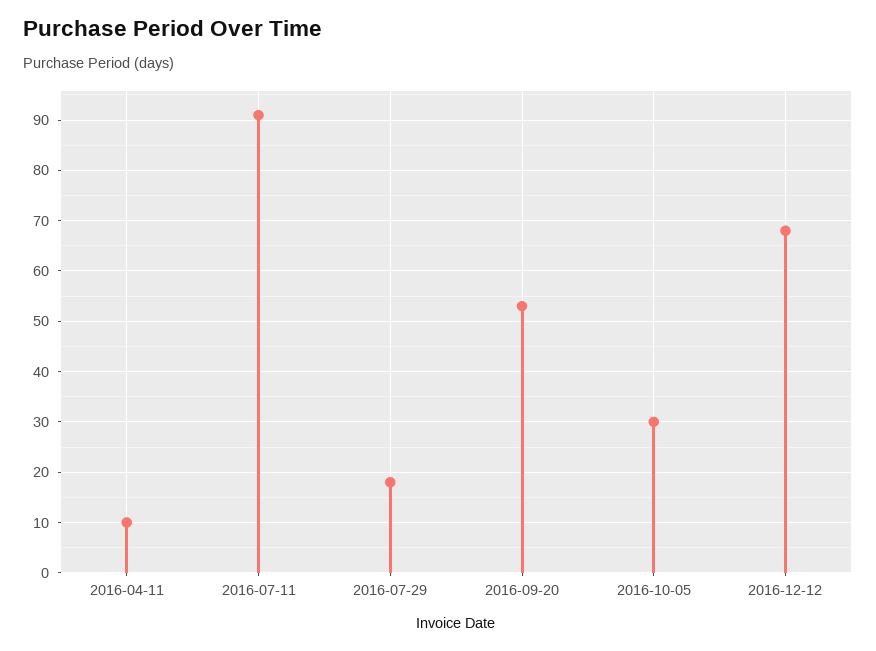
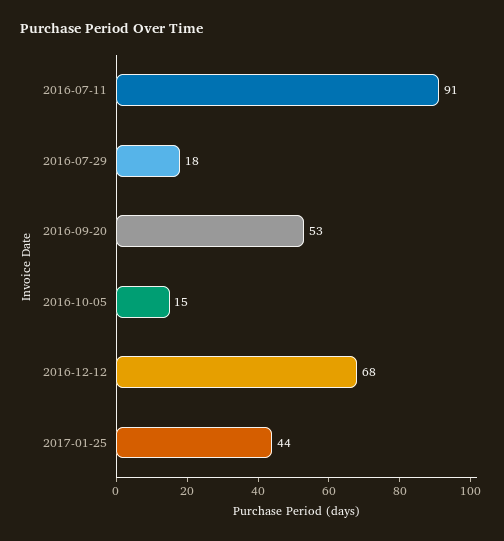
2016-04-11: 10 -> none
2016-10-05: 30 -> 15
2017-01-25: none -> 44

